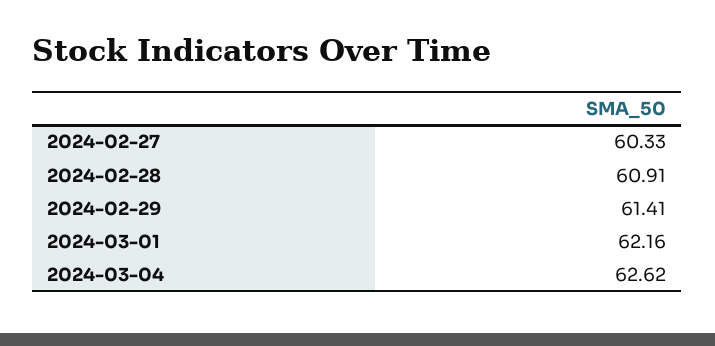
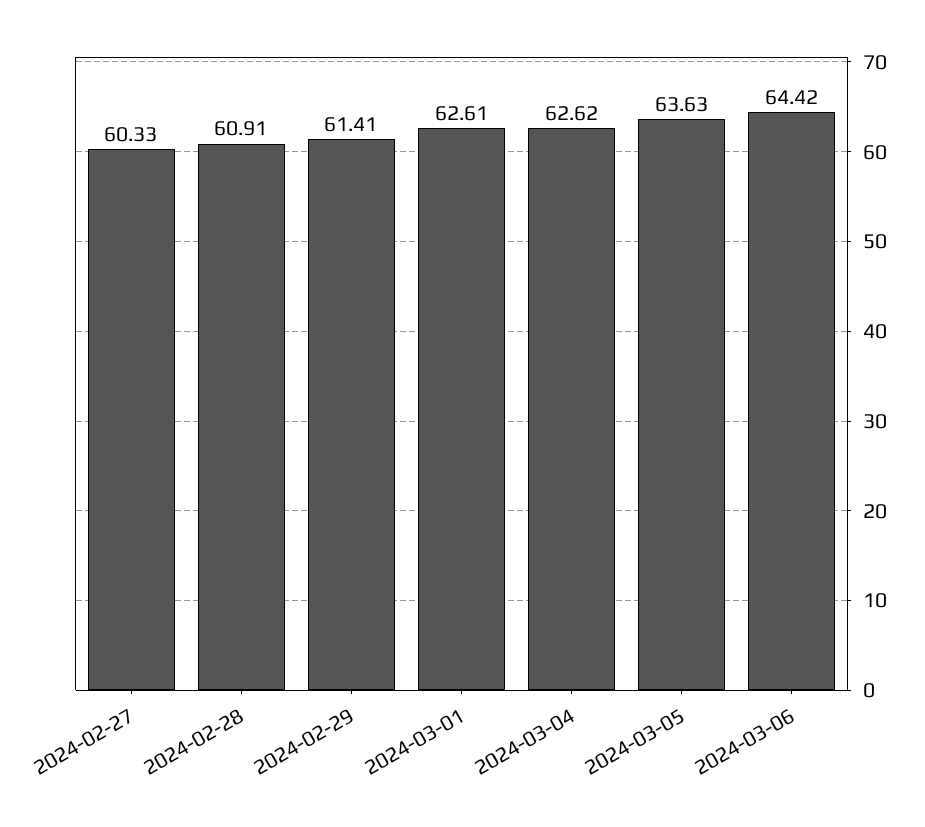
2024-03-01: 62.16 -> 62.61
2024-03-05: none -> 63.63
2024-03-06: none -> 64.42

